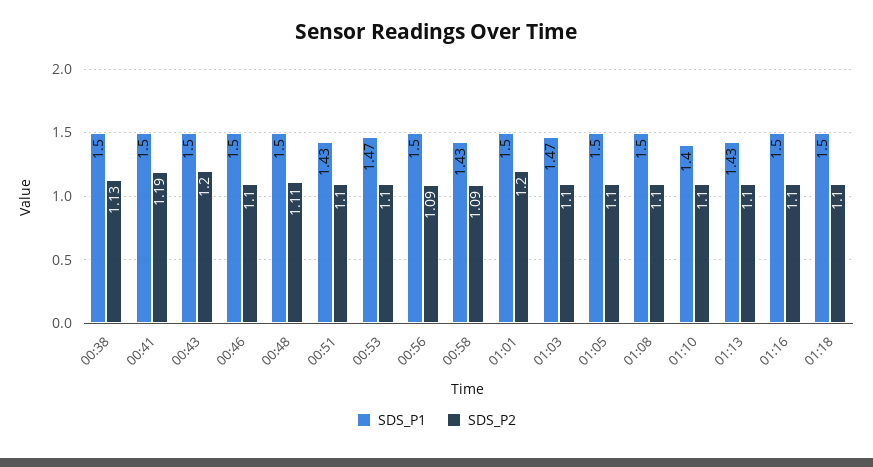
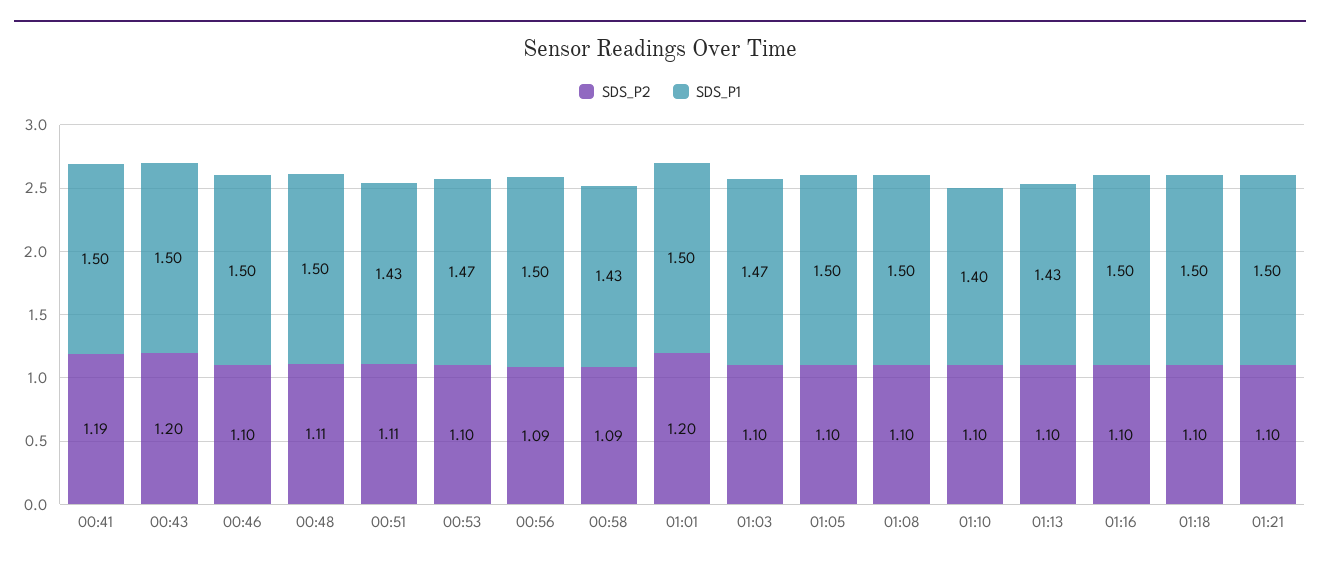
SDS_P1, 00:38: 1.5 -> none
SDS_P2, 00:38: 1.13 -> none
SDS_P2, 00:51: 1.1 -> 1.11
SDS_P2, 01:21: none -> 1.1
SDS_P1, 01:21: none -> 1.5

